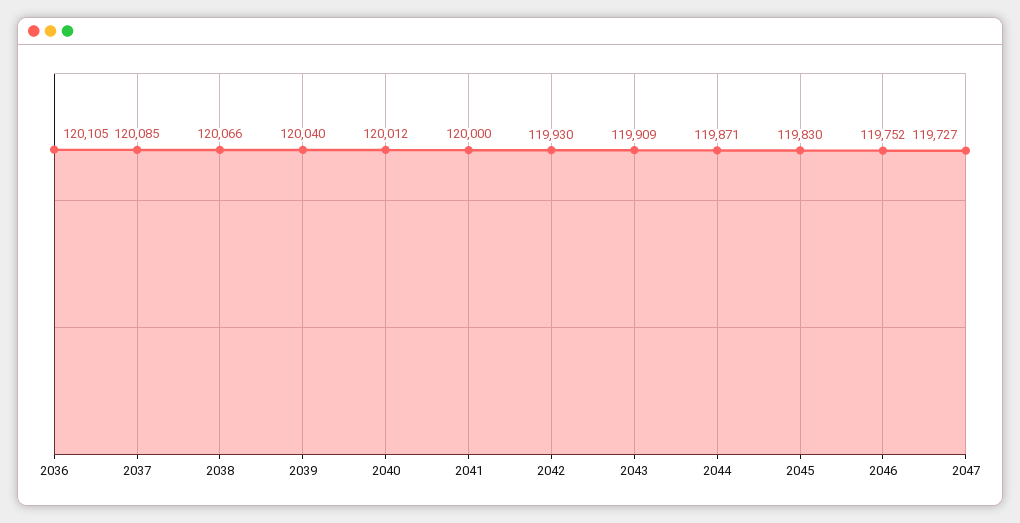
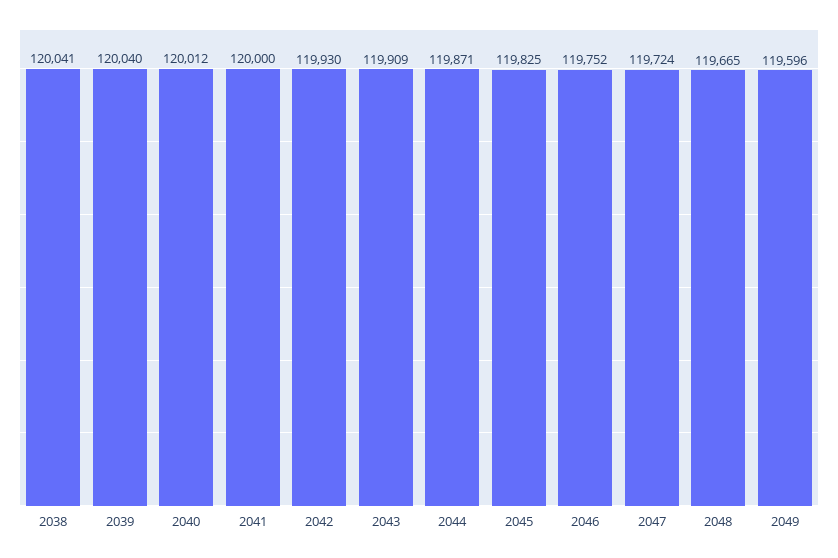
2036: 120105 -> none
2037: 120085 -> none
2038: 120066 -> 120041
2045: 119830 -> 119825
2047: 119727 -> 119724
2048: none -> 119665
2049: none -> 119596

